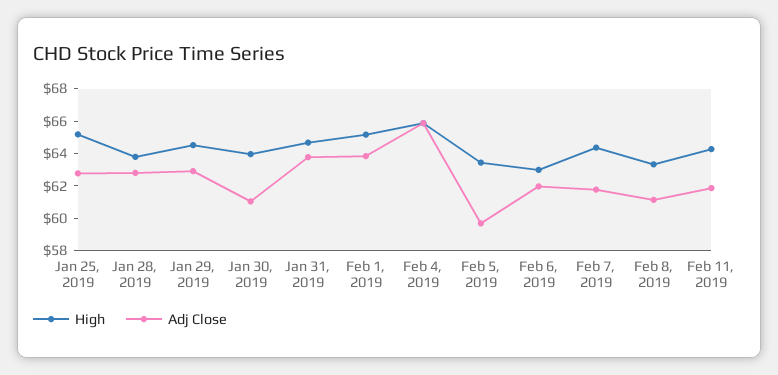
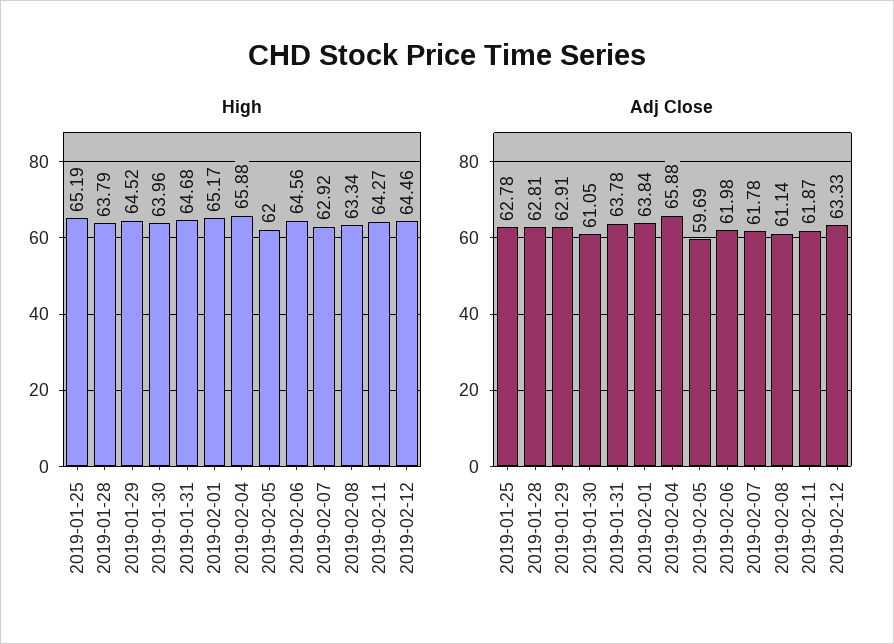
High, Feb 5, 2019: 63.5 -> 62
High, Feb 6, 2019: 63 -> 64.56
High, Feb 7, 2019: 64.5 -> 62.92
High, 2019-02-12: none -> 64.46
Adj Close, 2019-02-12: none -> 63.33

